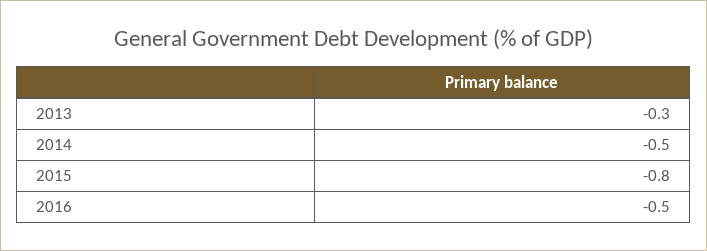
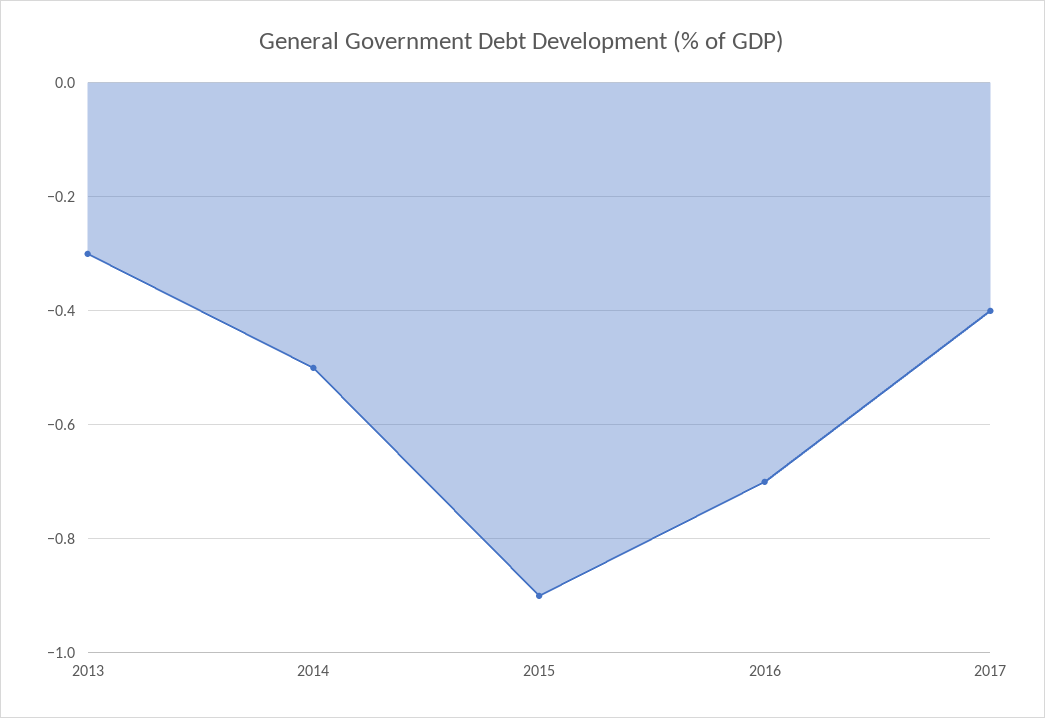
2015: -0.8 -> -0.9
2016: -0.5 -> -0.7
2017: none -> -0.4

